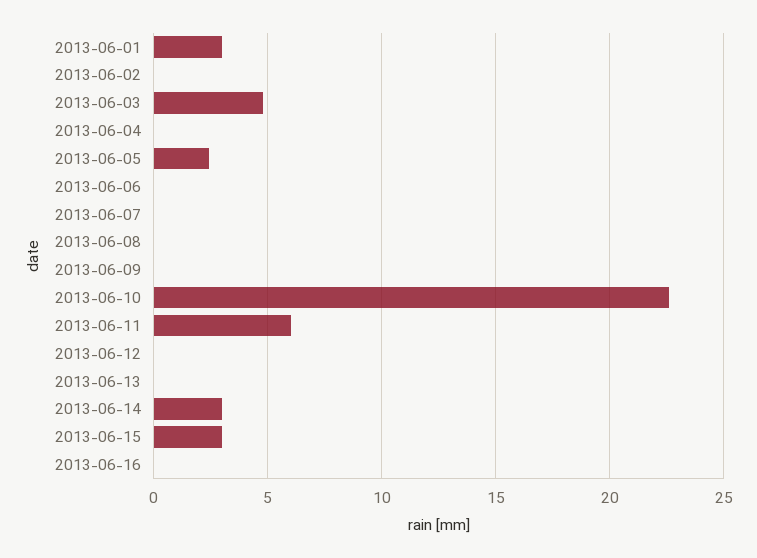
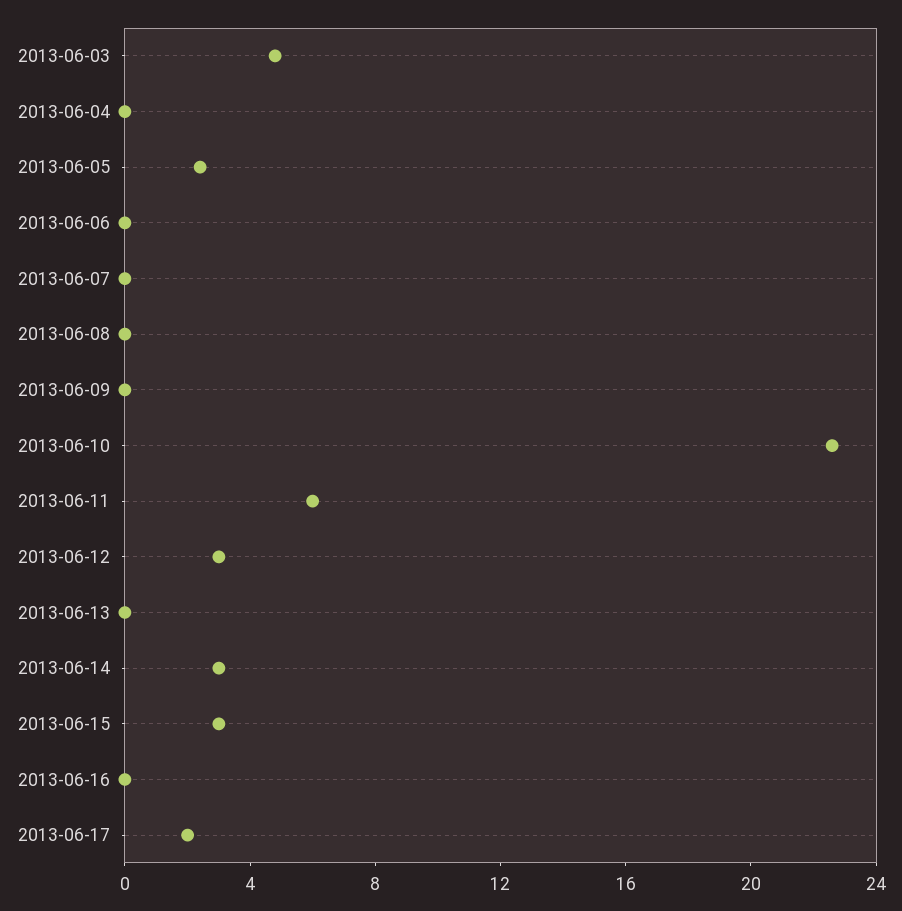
2013-06-01: 3 -> none
2013-06-02: 0 -> none
2013-06-12: 0 -> 3
2013-06-17: none -> 2

